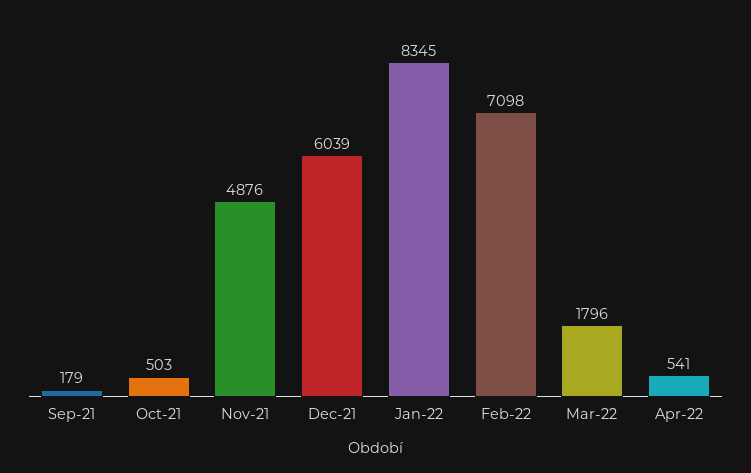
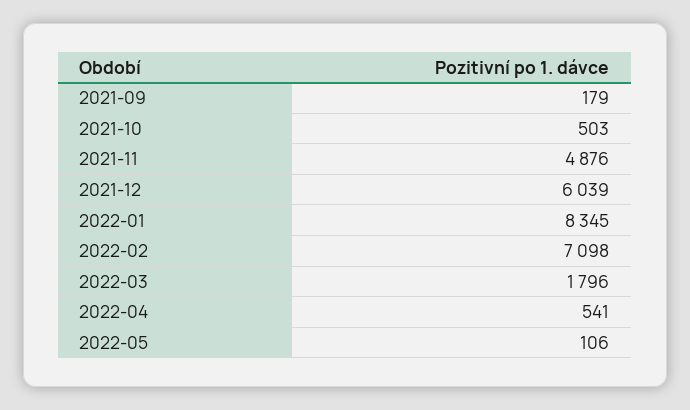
2022-05: none -> 106

